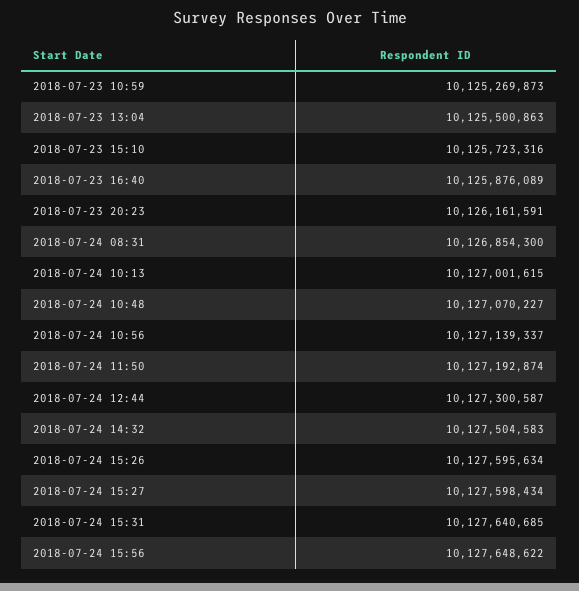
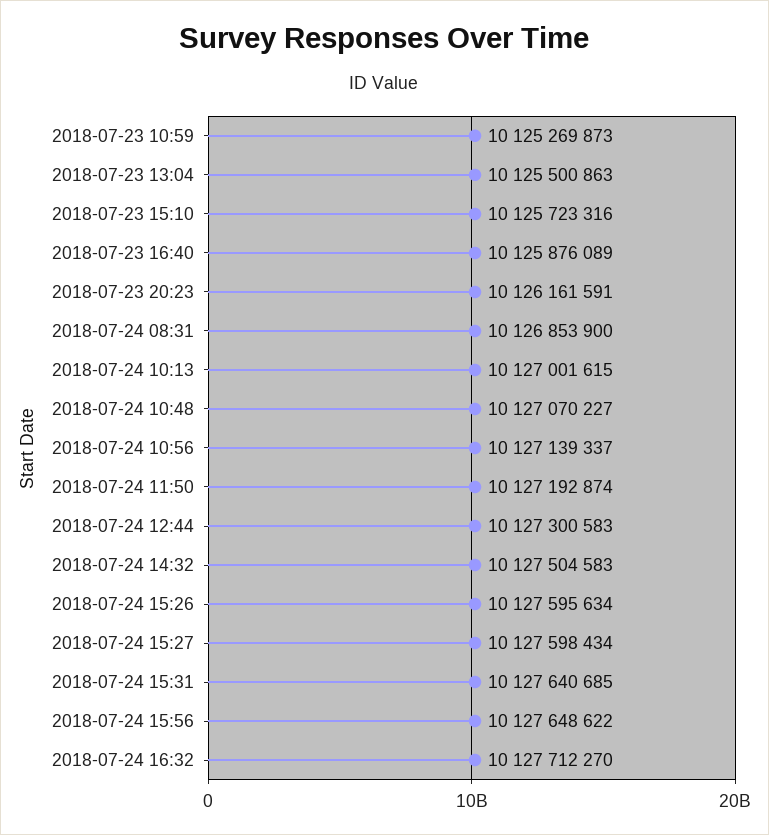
2018-07-24 08:31: 10126854300 -> 10126853900
2018-07-24 12:44: 10127300587 -> 10127300583
2018-07-24 16:32: none -> 10127712270

